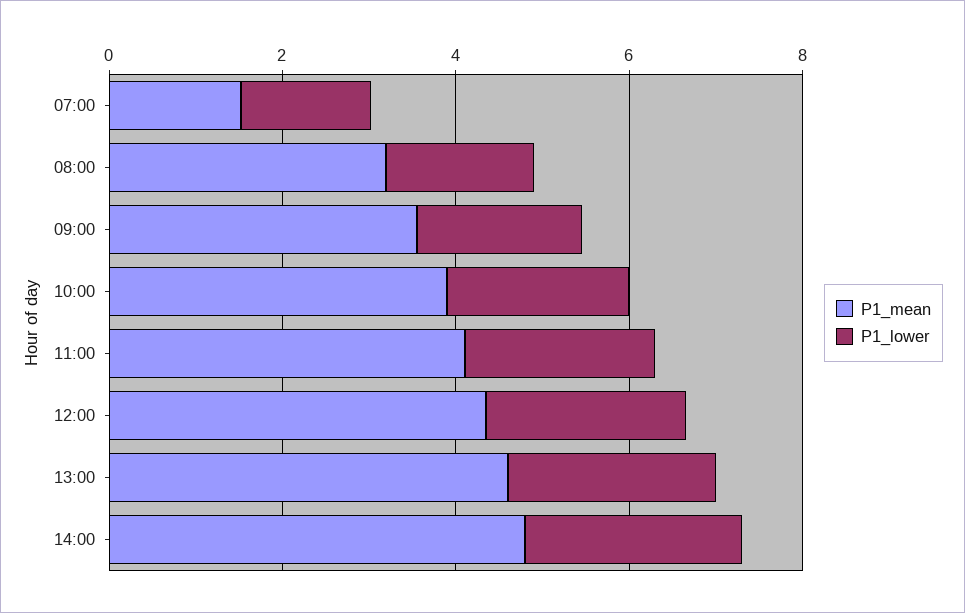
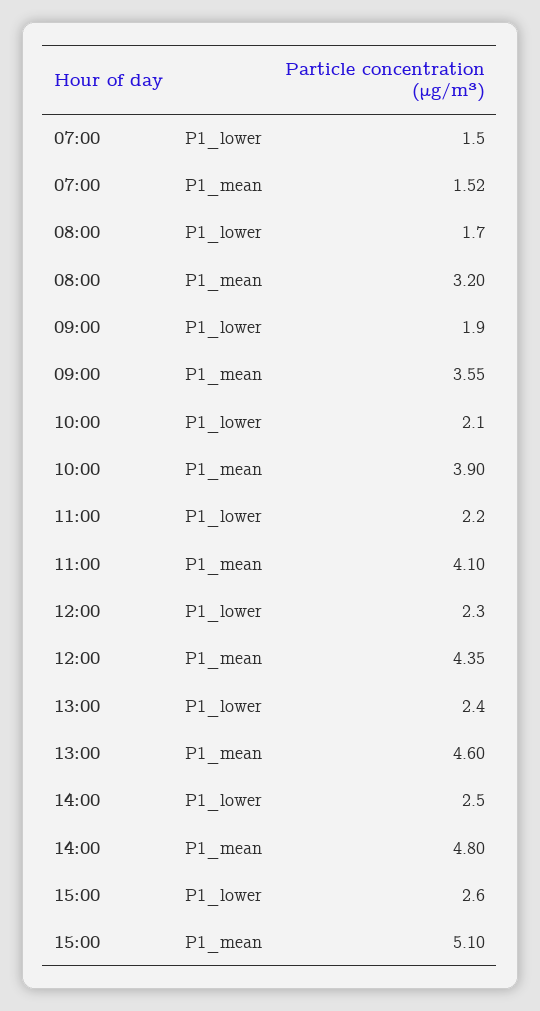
P1_lower, 15:00: none -> 2.6
P1_mean, 15:00: none -> 5.1

